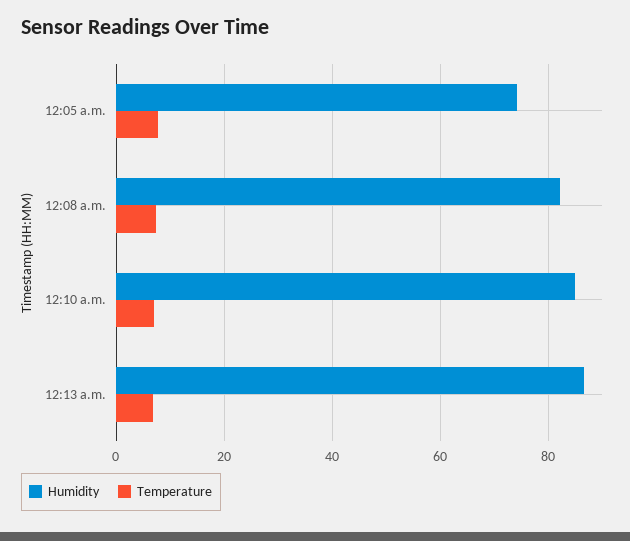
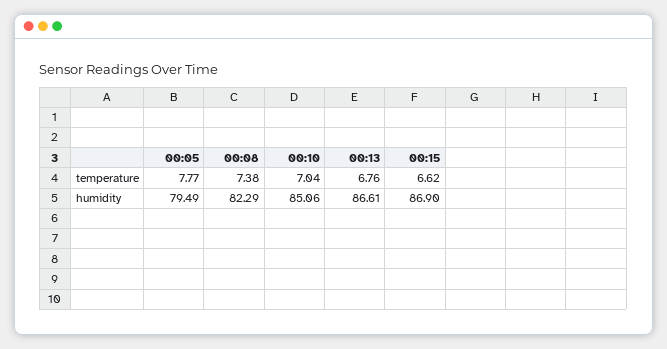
Humidity, 12:05 a.m.: 74 -> 79.49
Temperature, 00:15: none -> 6.62
Humidity, 00:15: none -> 86.9

